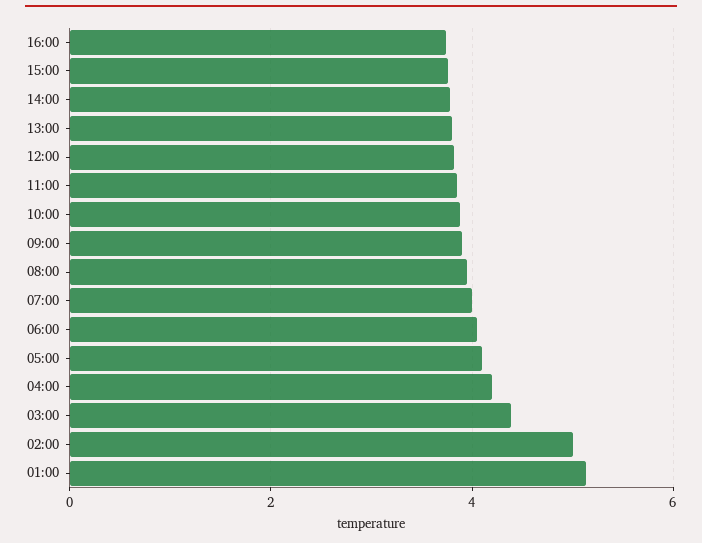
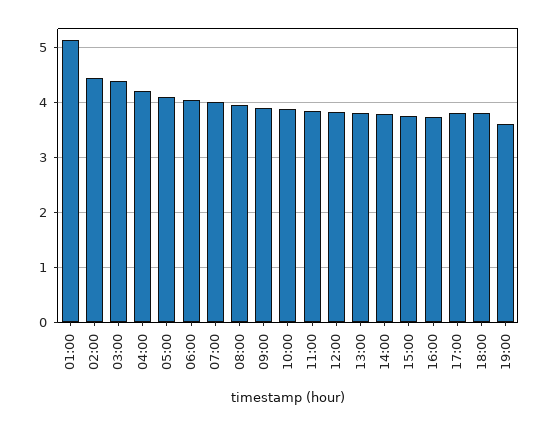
02:00: 5 -> 4.4
17:00: none -> 3.8
18:00: none -> 3.8
19:00: none -> 3.6

